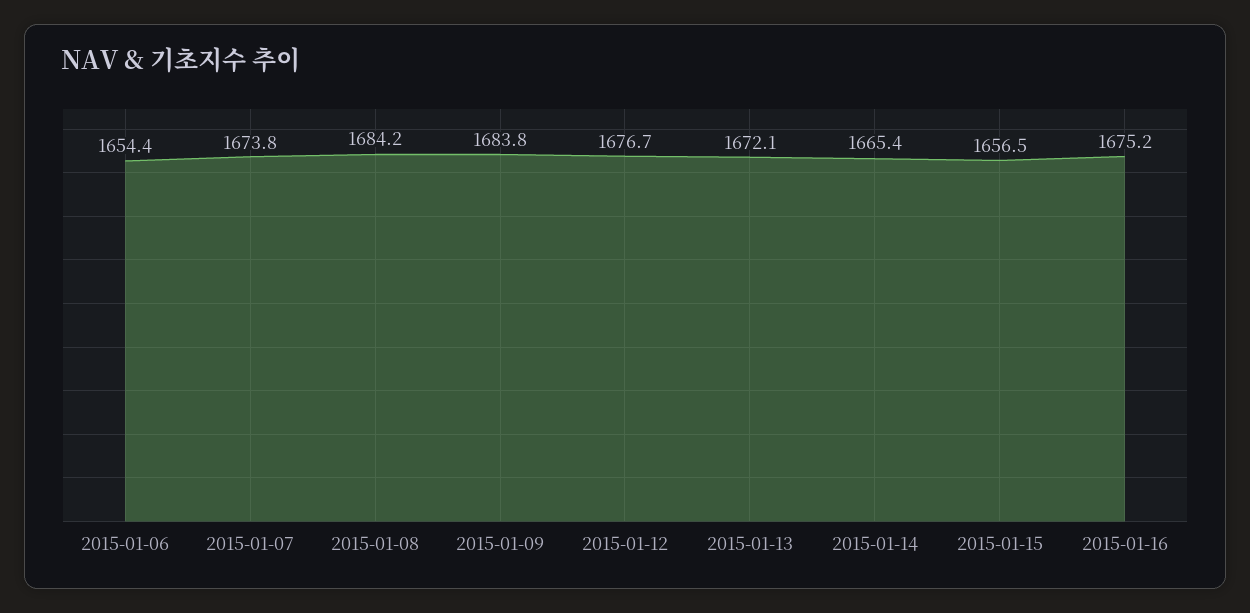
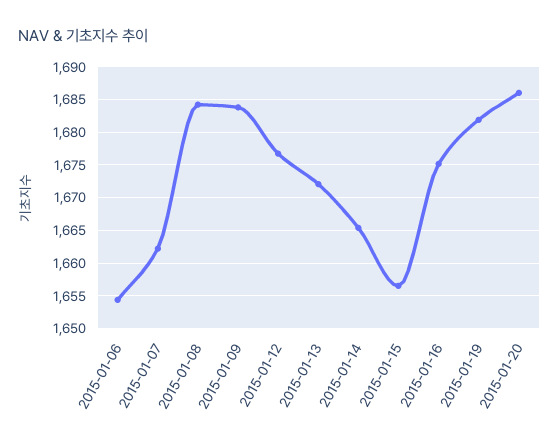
2015-01-07: 1673.8 -> 1662
2015-01-19: none -> 1682
2015-01-20: none -> 1686

